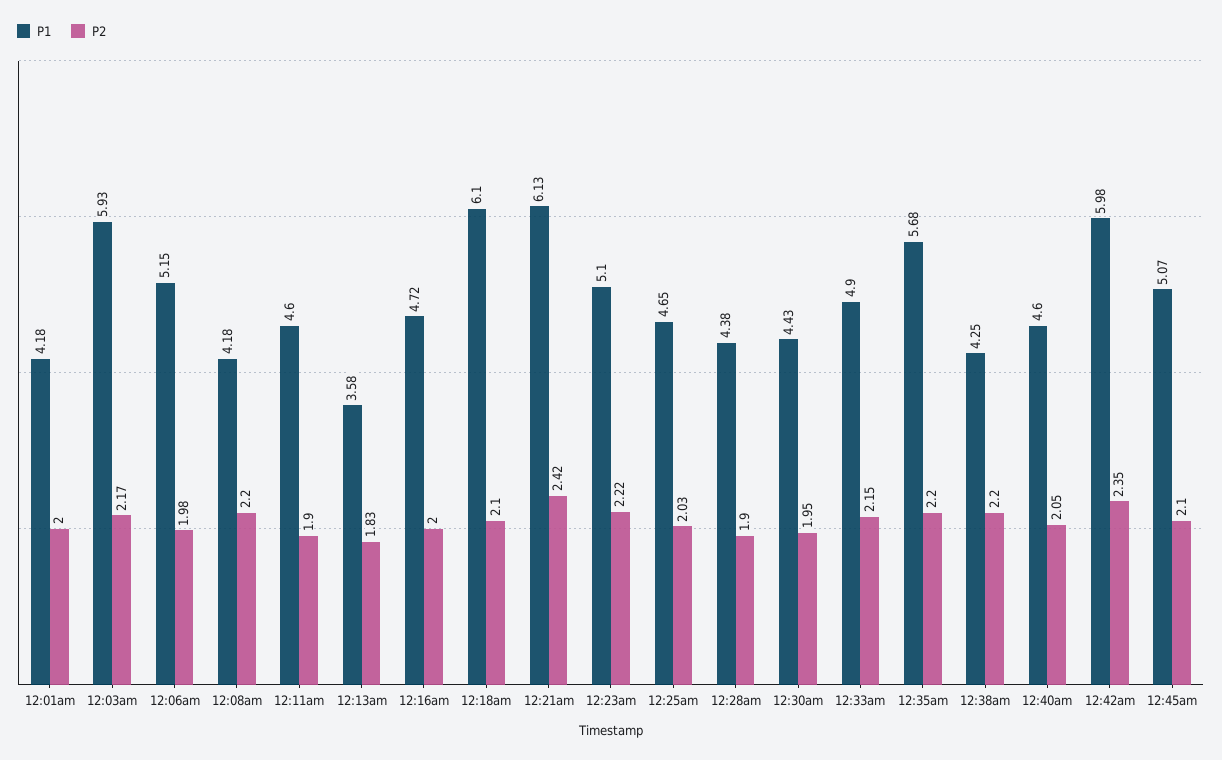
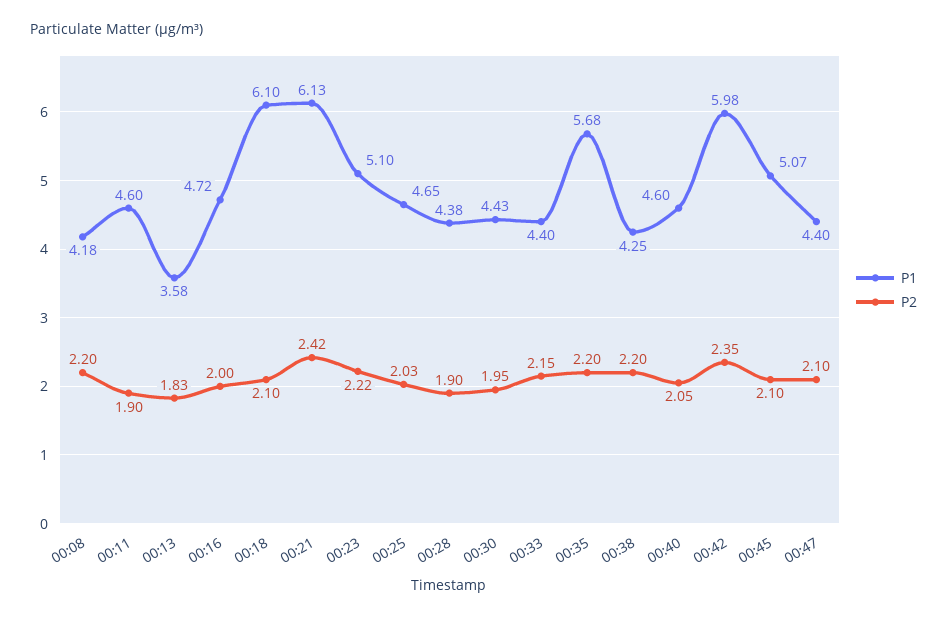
P1, 12:01am: 4.18 -> none
P2, 12:01am: 2 -> none
P1, 12:03am: 5.93 -> none
P2, 12:03am: 2.17 -> none
P1, 12:06am: 5.15 -> none
P2, 12:06am: 1.98 -> none
P1, 12:33am: 4.9 -> 4.4
P1, 00:47: none -> 4.4
P2, 00:47: none -> 2.1

